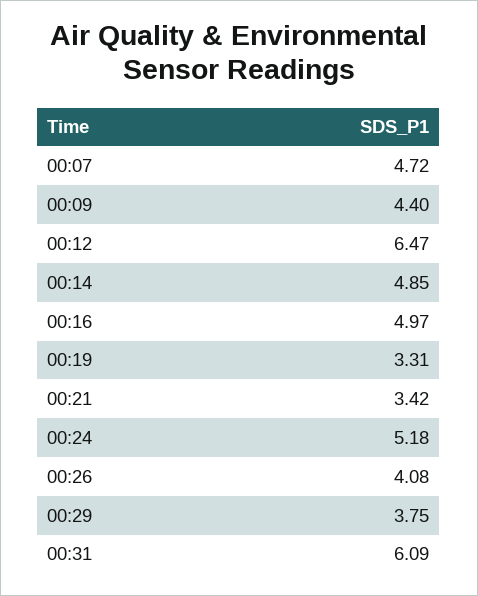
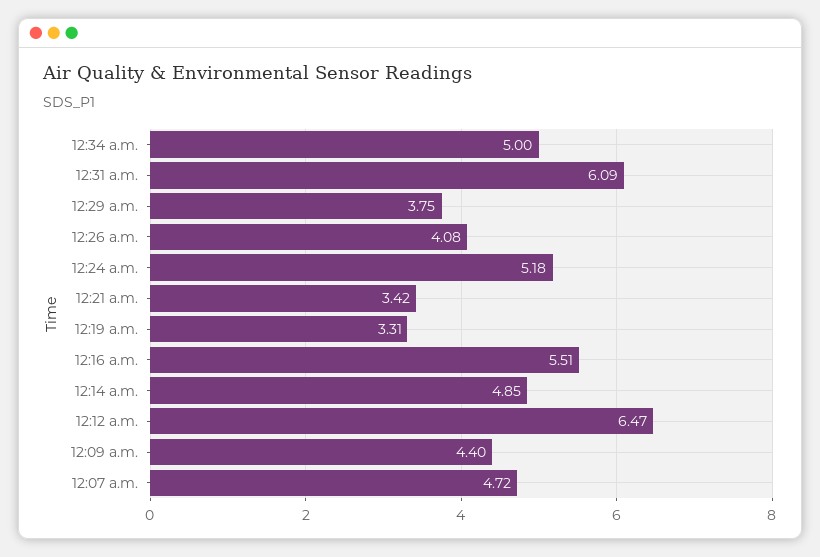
00:16: 4.97 -> 5.51
12:34 a.m.: none -> 5

